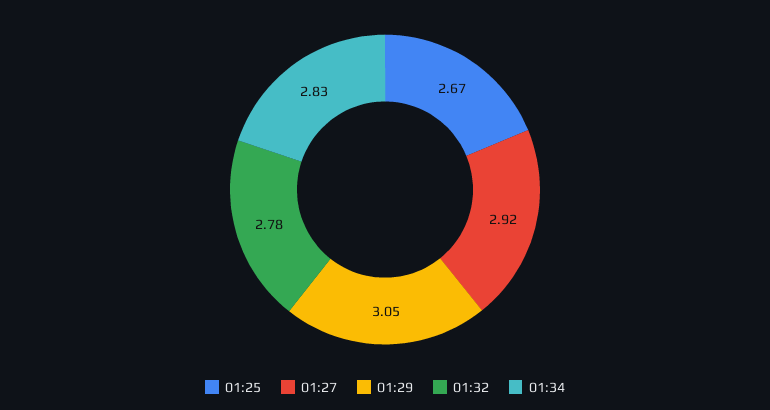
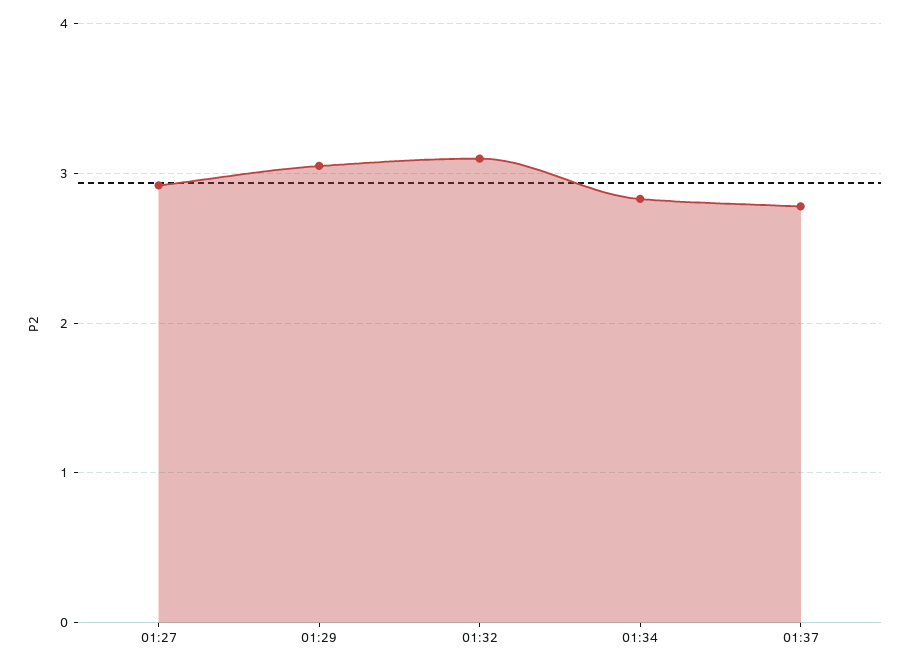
01:25: 2.67 -> none
01:32: 2.78 -> 3.1
01:37: none -> 2.8

